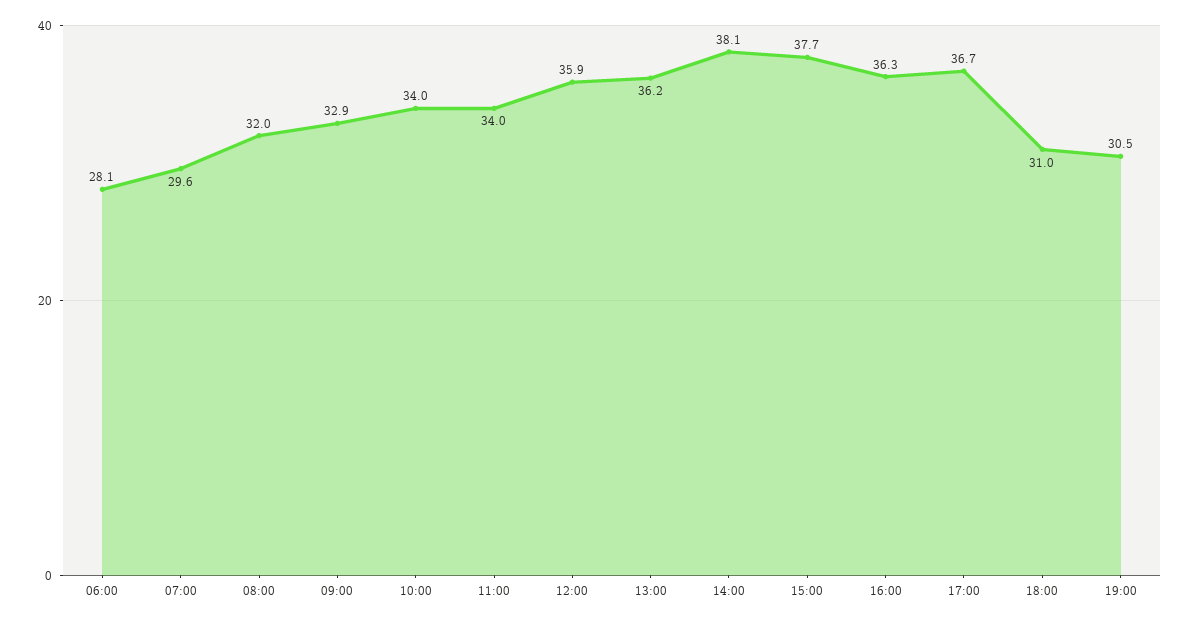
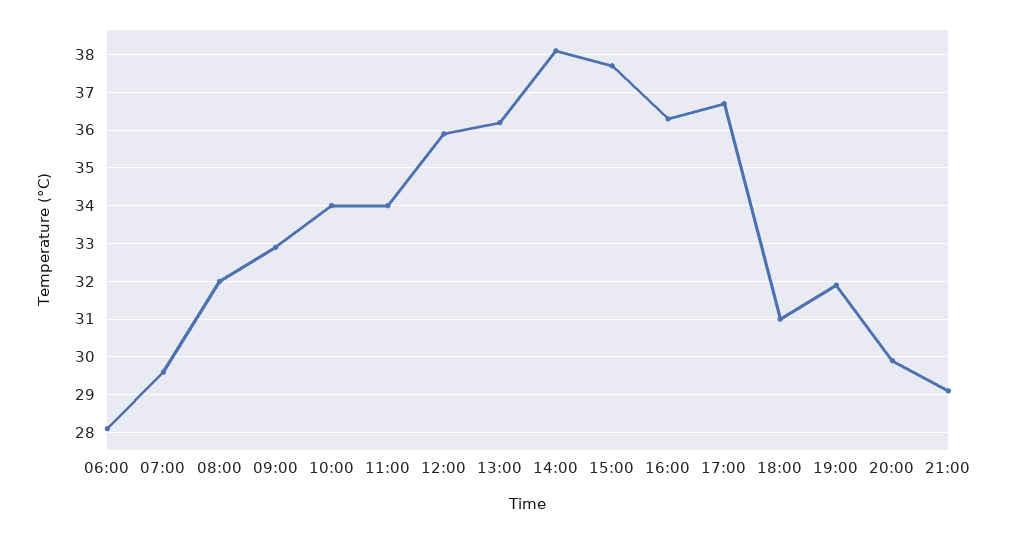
19:00: 30.5 -> 32
20:00: none -> 30
21:00: none -> 29

